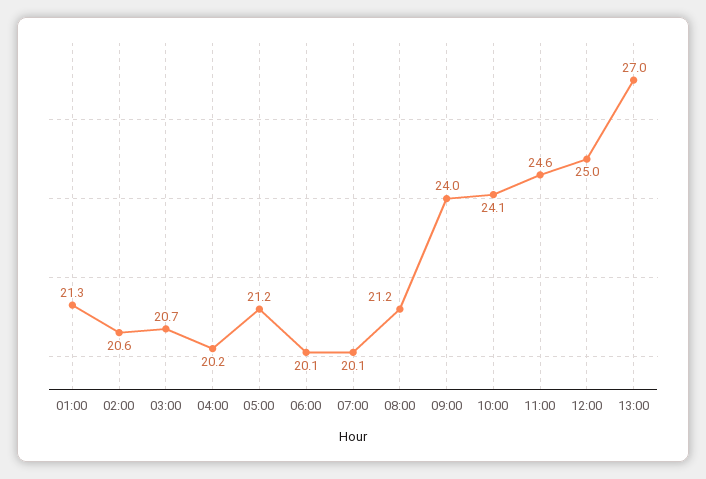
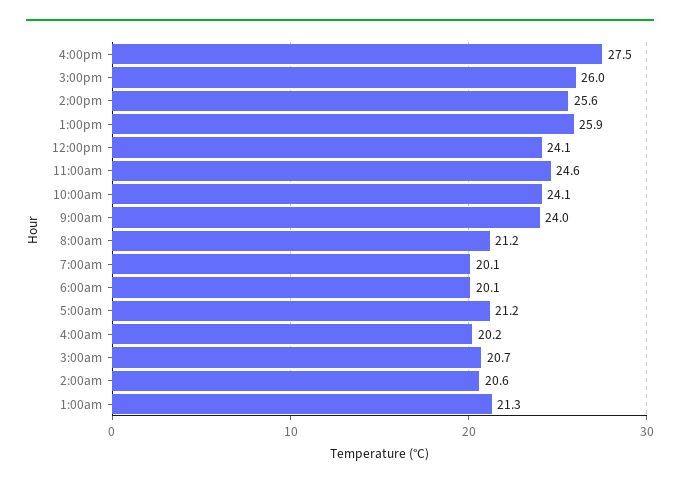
12:00: 25 -> 24.1
13:00: 27 -> 25.9
4:00pm: none -> 27.5
3:00pm: none -> 26
2:00pm: none -> 25.6

